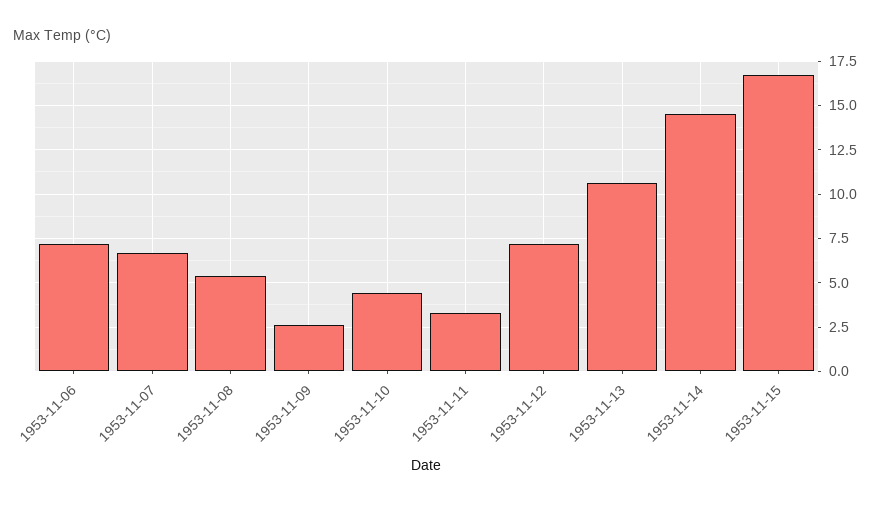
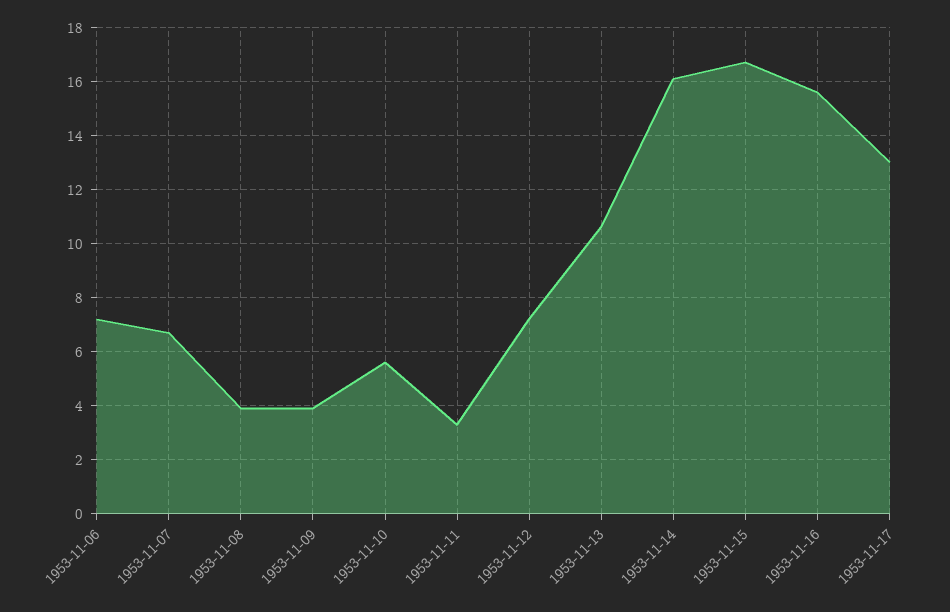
1953-11-08: 5.5 -> 4
1953-11-09: 2.5 -> 4
1953-11-10: 4.5 -> 5.5
1953-11-14: 14.5 -> 16
1953-11-16: none -> 15.5
1953-11-17: none -> 13

